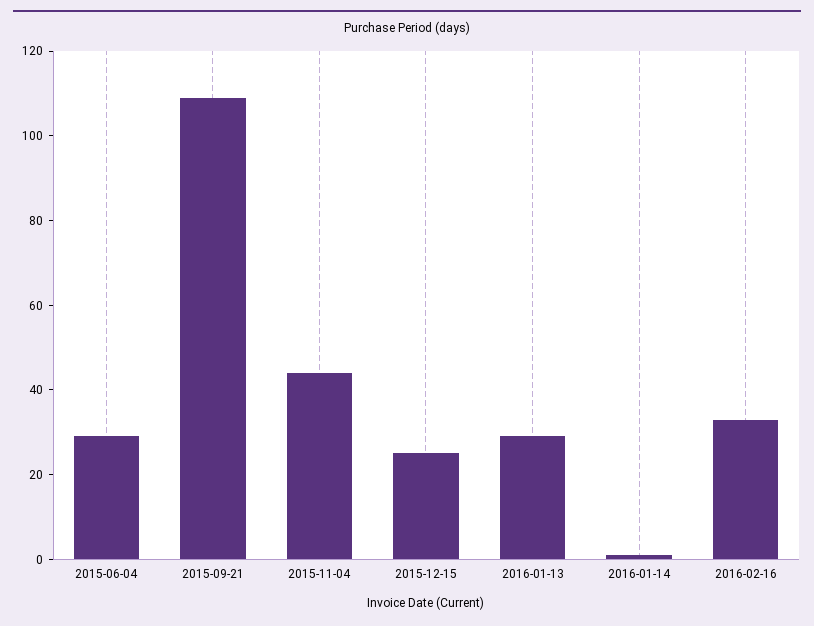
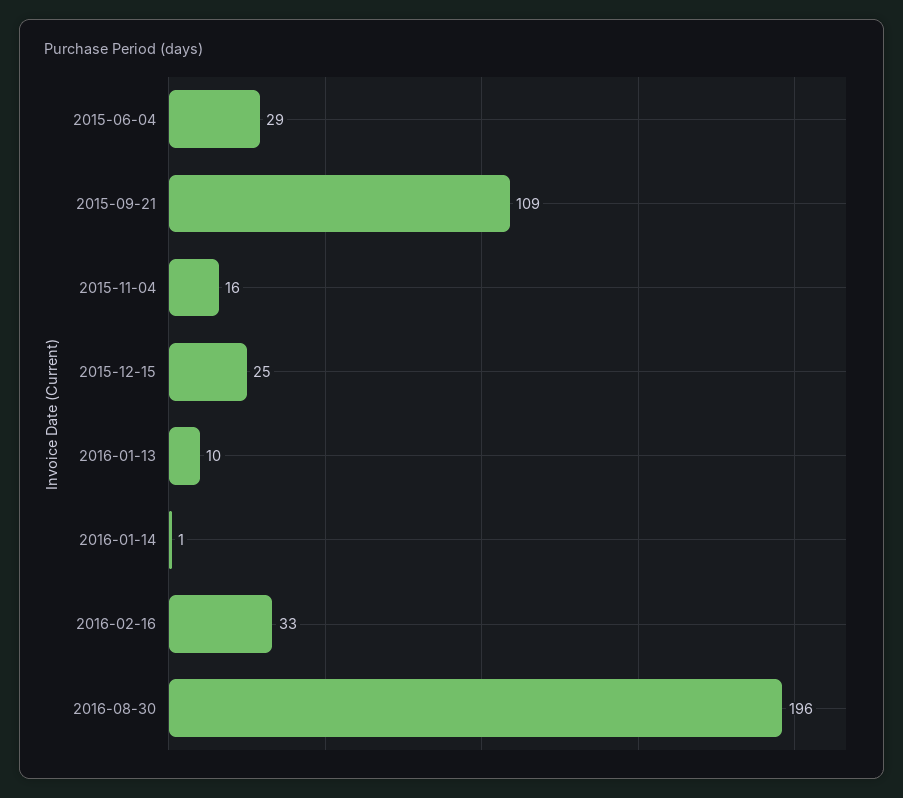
2015-11-04: 45 -> 16
2016-01-13: 30 -> 10
2016-08-30: none -> 196

